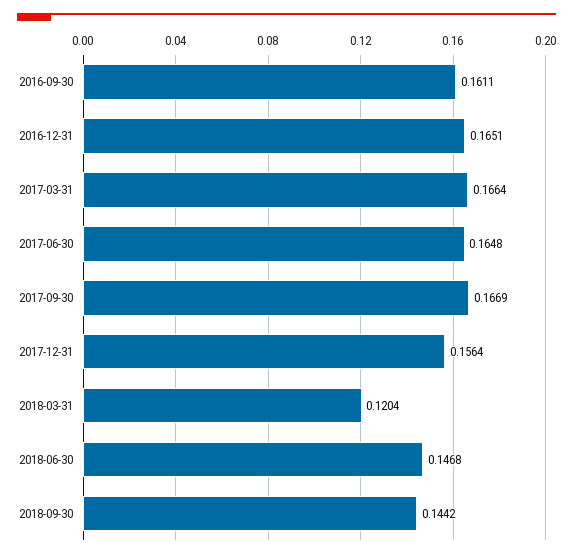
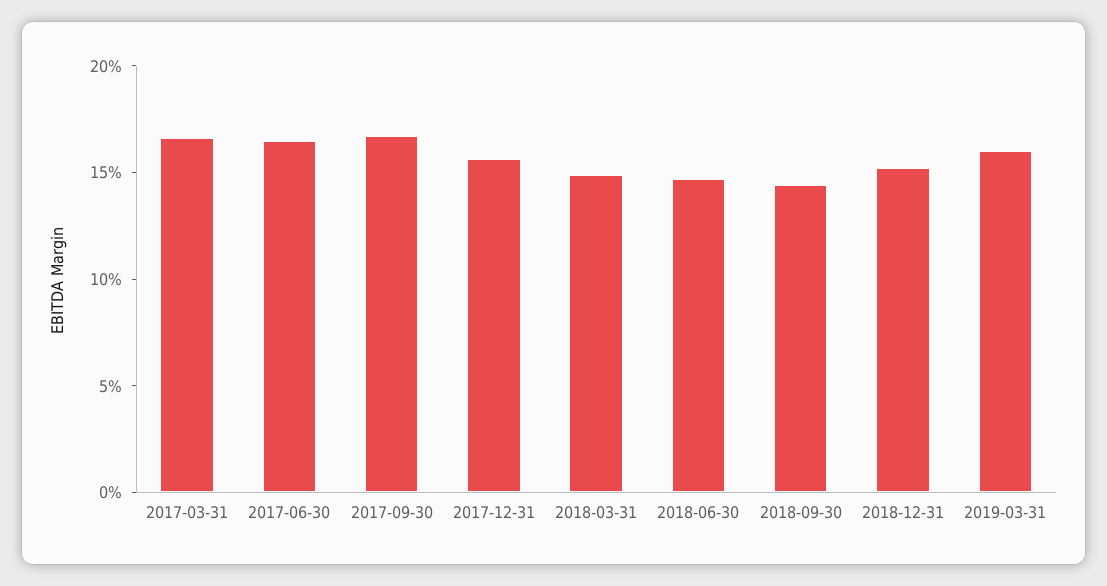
2016-09-30: 0.1611 -> none
2016-12-31: 0.1651 -> none
2018-03-31: 0.1204 -> 0.15
2018-12-31: none -> 0.15
2019-03-31: none -> 0.16

